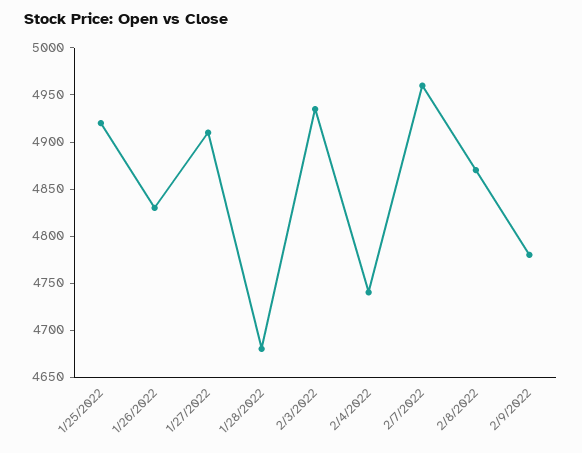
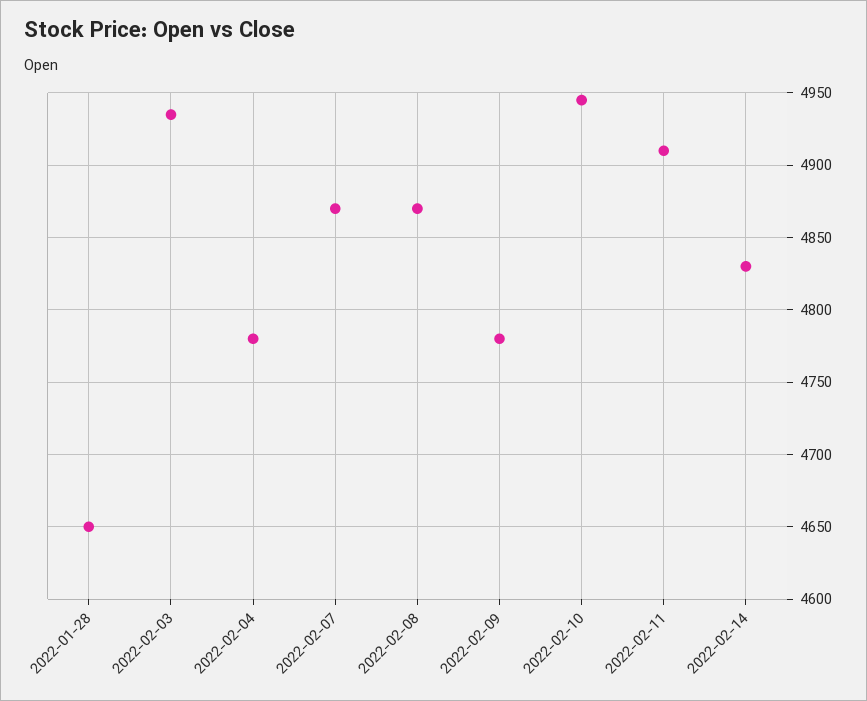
1/25/2022: 4920 -> none
1/26/2022: 4830 -> none
1/27/2022: 4910 -> none
1/28/2022: 4680 -> 4650
2/4/2022: 4740 -> 4780
2/7/2022: 4960 -> 4870
2022-02-10: none -> 4945
2022-02-11: none -> 4910
2022-02-14: none -> 4830

